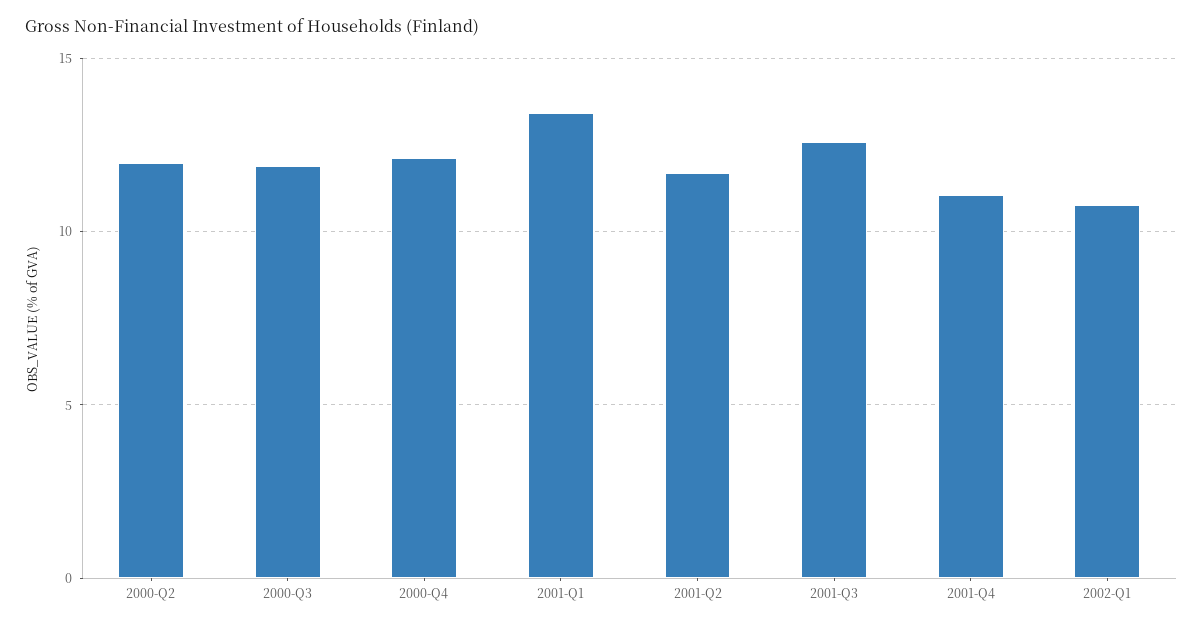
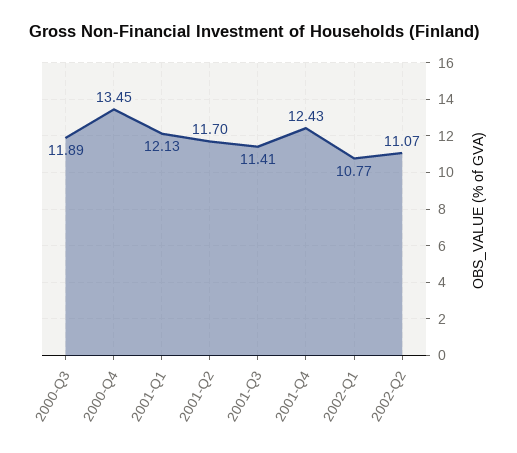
2000-Q2: 12 -> none
2000-Q4: 12 -> 13.45
2001-Q1: 13.5 -> 12.13
2001-Q3: 12.5 -> 11.41
2001-Q4: 11 -> 12.43
2002-Q2: none -> 11.07

